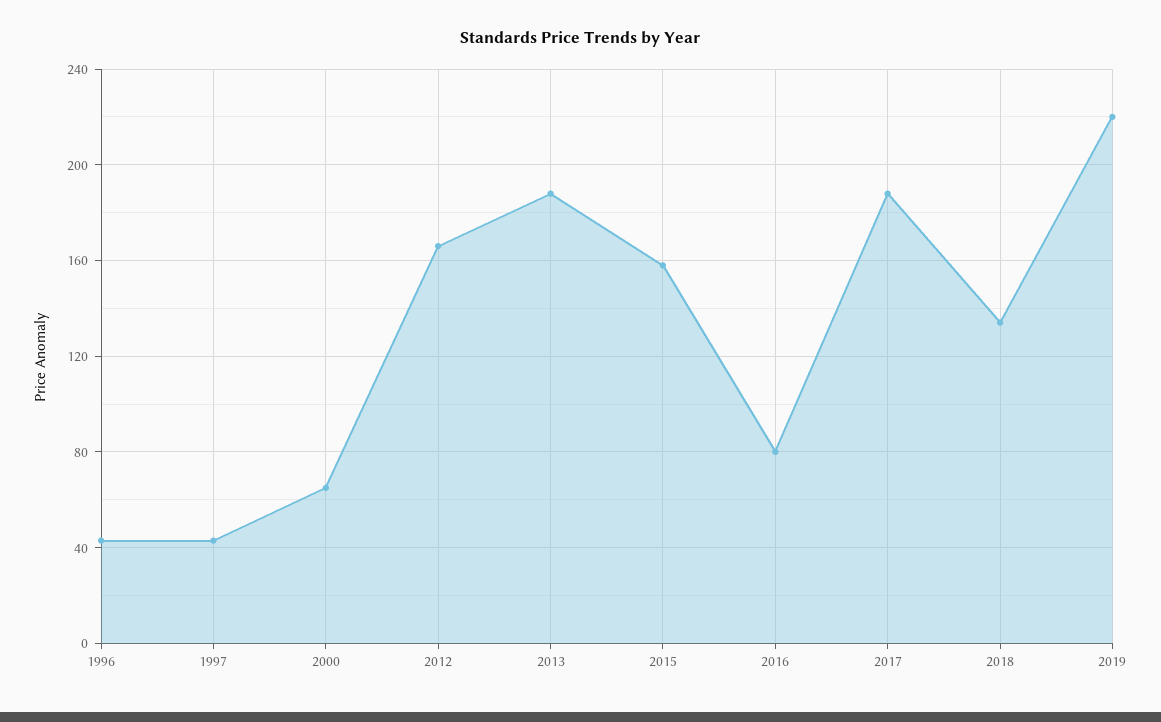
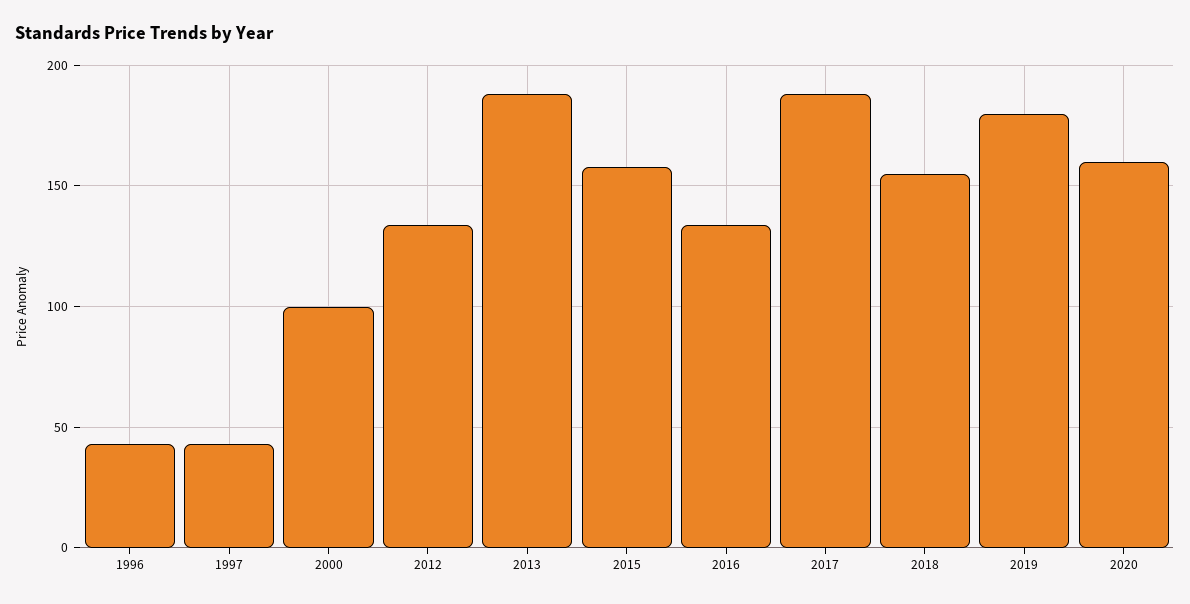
2000: 65 -> 100
2012: 165 -> 135
2016: 80 -> 135
2018: 135 -> 155
2019: 220 -> 180
2020: none -> 160

